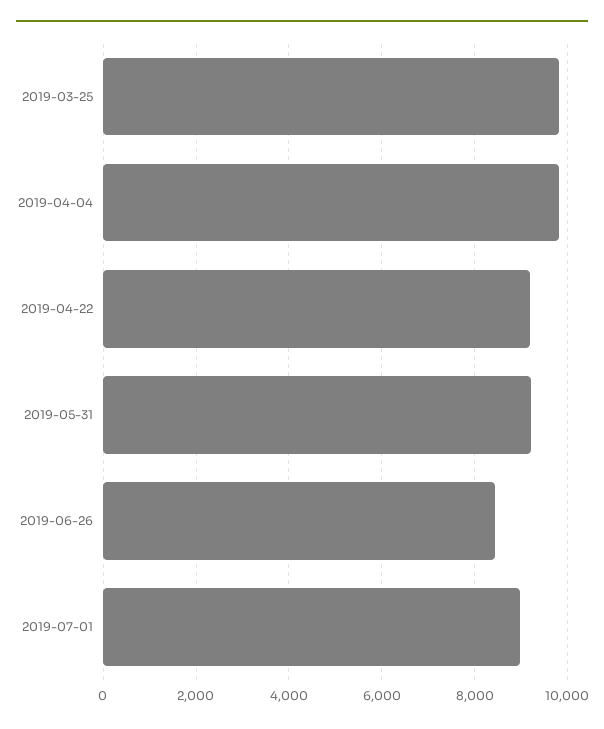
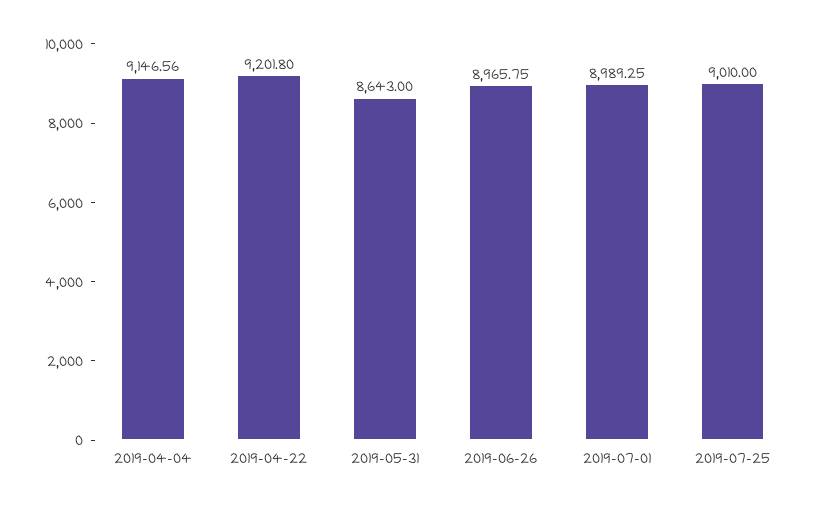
2019-03-25: 9800 -> none
2019-04-04: 9800 -> 9146.56
2019-05-31: 9200 -> 8643
2019-06-26: 8400 -> 8965.75
2019-07-25: none -> 9010

